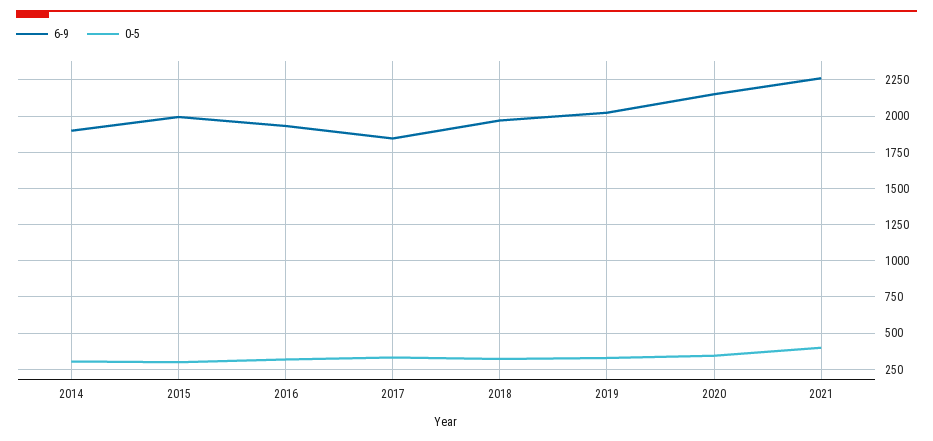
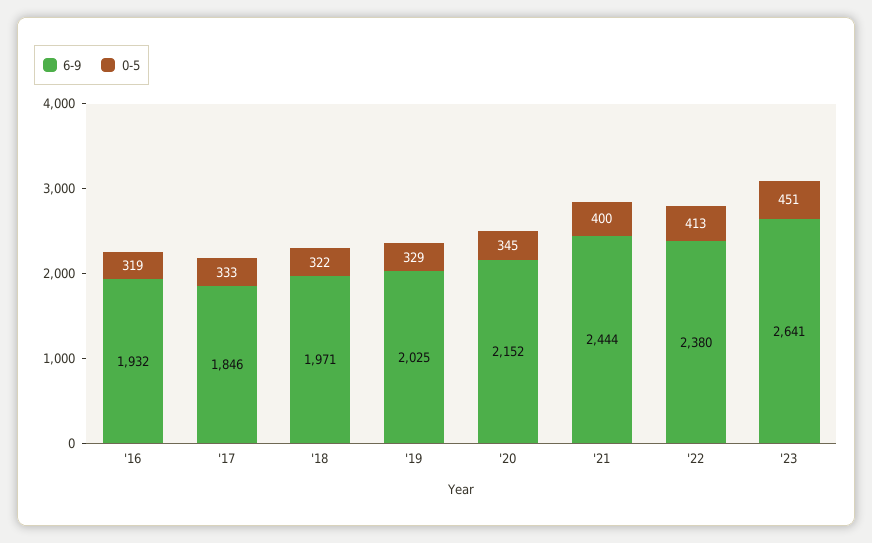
6-9, 2014: 1900 -> none
0-5, 2014: 300 -> none
6-9, 2015: 2000 -> none
0-5, 2015: 300 -> none
6-9, 2021: 2250 -> 2444
6-9, '22: none -> 2380
0-5, '22: none -> 413
6-9, '23: none -> 2641
0-5, '23: none -> 451

